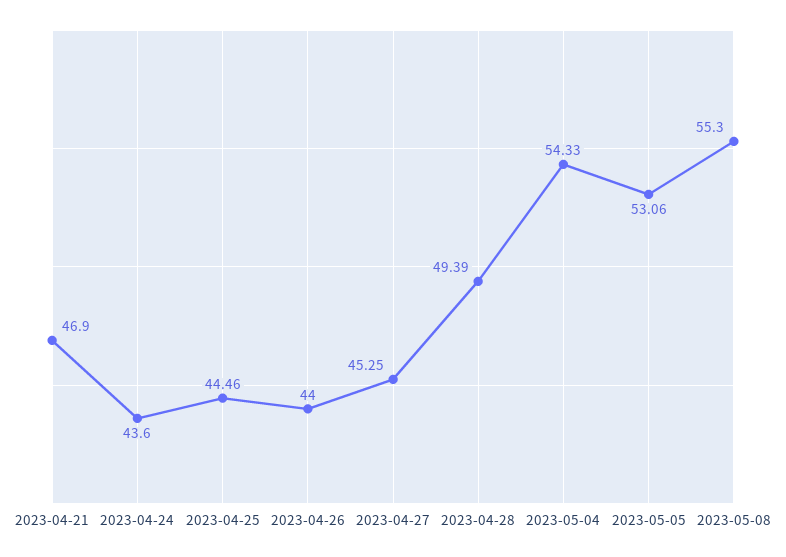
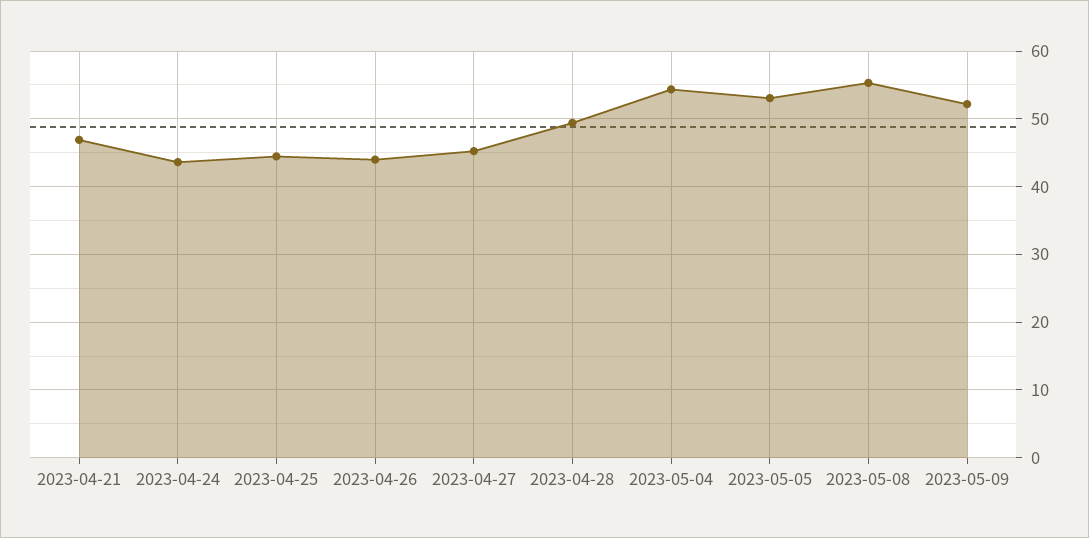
2023-05-09: none -> 52

